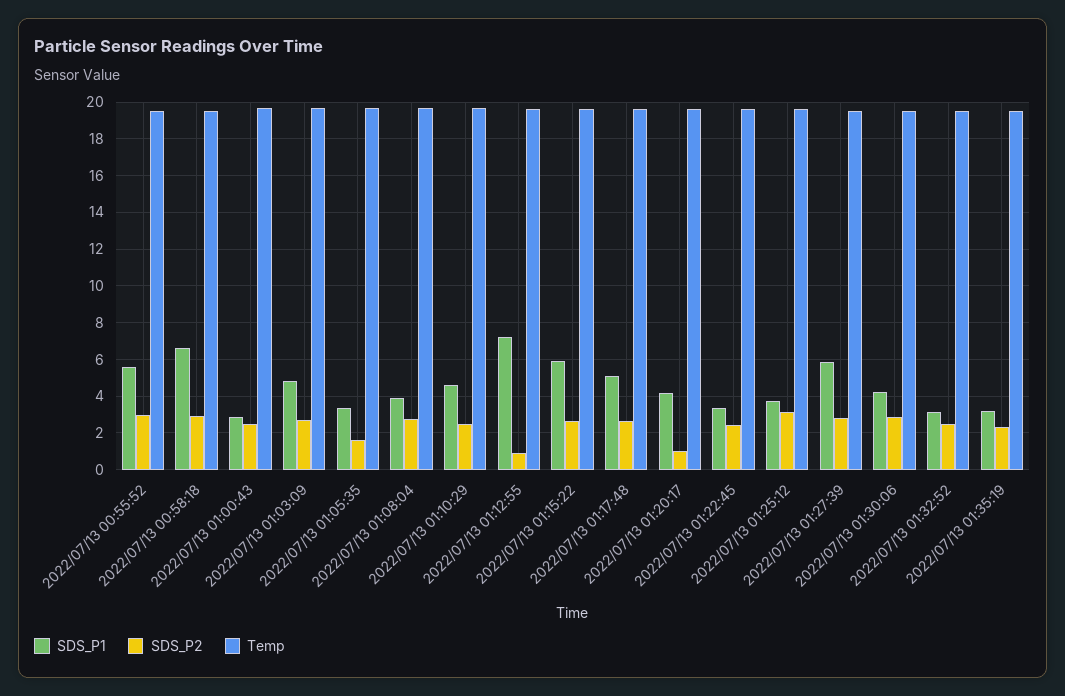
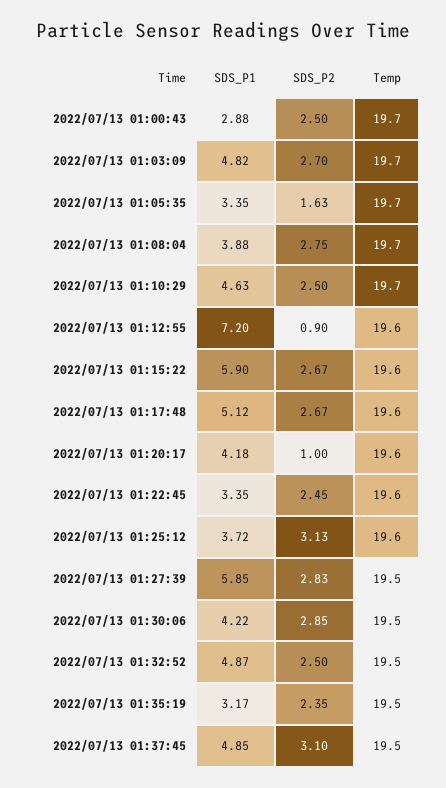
SDS_P1, 2022/07/13 00:55:52: 5.5 -> none
SDS_P2, 2022/07/13 00:55:52: 3 -> none
Temp, 2022/07/13 00:55:52: 19.5 -> none
SDS_P1, 2022/07/13 00:58:18: 6.5 -> none
SDS_P2, 2022/07/13 00:58:18: 3 -> none
Temp, 2022/07/13 00:58:18: 19.5 -> none
SDS_P1, 2022/07/13 01:32:52: 3 -> 4.87
SDS_P1, 2022/07/13 01:37:45: none -> 4.85
SDS_P2, 2022/07/13 01:37:45: none -> 3.1
Temp, 2022/07/13 01:37:45: none -> 19.5

